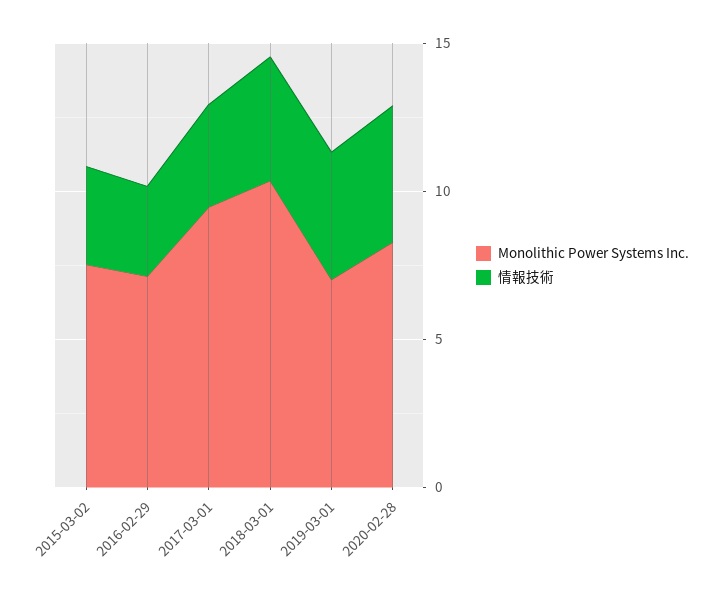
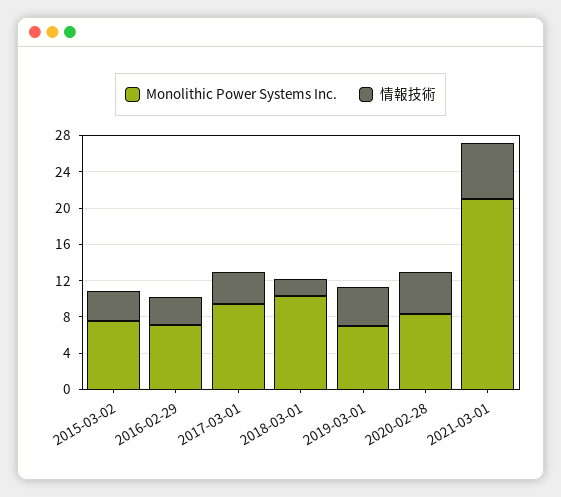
情報技術, 2018-03-01: 4 -> 2
Monolithic Power Systems Inc., 2021-03-01: none -> 21
情報技術, 2021-03-01: none -> 6

